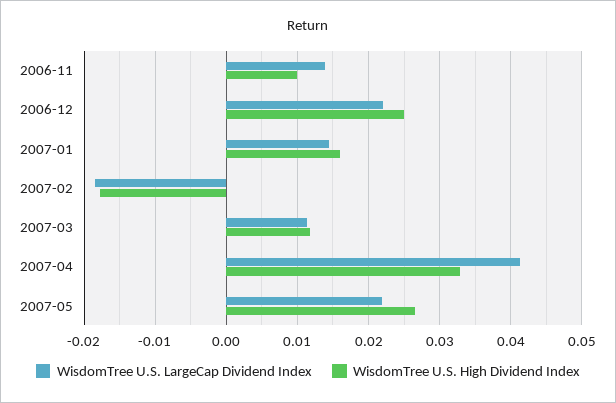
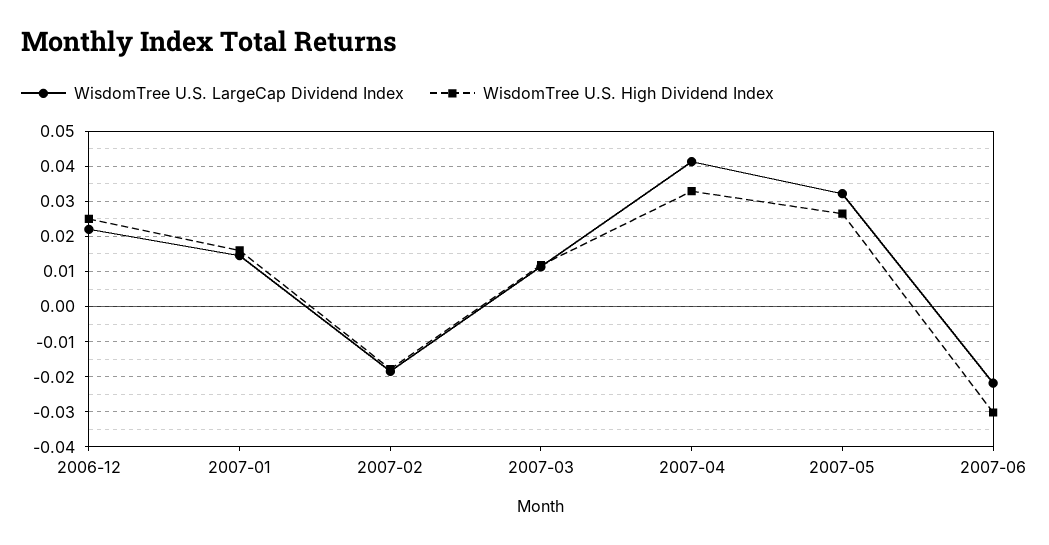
WisdomTree U.S. LargeCap Dividend Index, 2006-11: 0.014 -> none
WisdomTree U.S. High Dividend Index, 2006-11: 0.01 -> none
WisdomTree U.S. LargeCap Dividend Index, 2007-05: 0.022 -> 0.032
WisdomTree U.S. LargeCap Dividend Index, 2007-06: none -> -0.022
WisdomTree U.S. High Dividend Index, 2007-06: none -> -0.03

